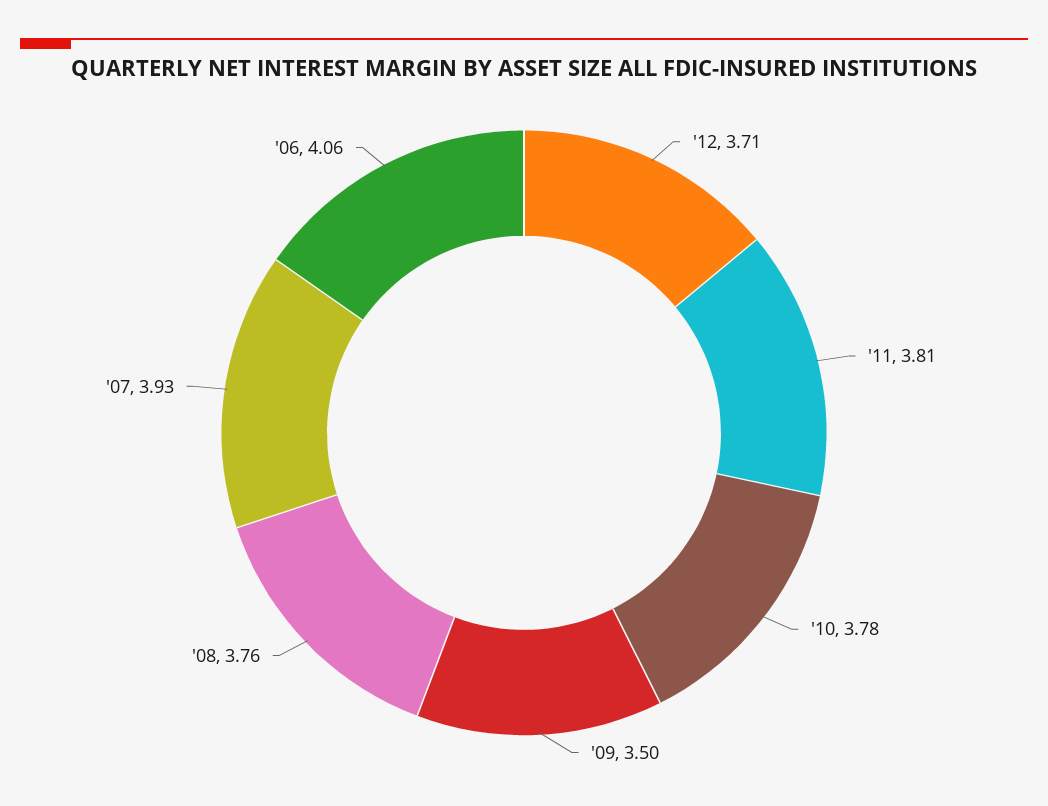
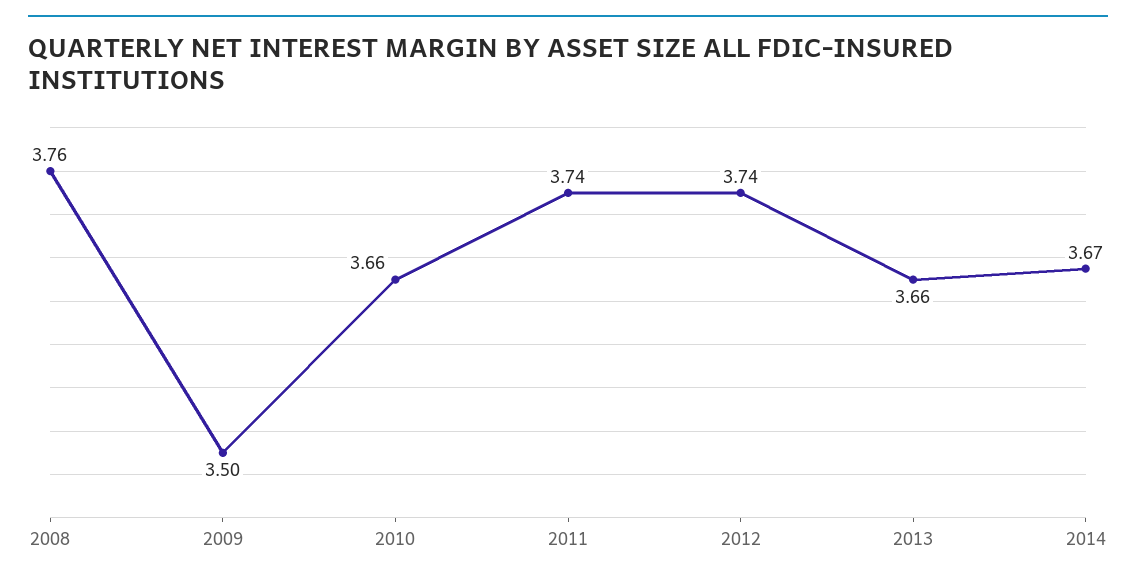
'12: 3.71 -> 3.74
'11: 3.81 -> 3.74
'10: 3.78 -> 3.66
'07: 3.93 -> none
'06: 4.06 -> none
2013: none -> 3.66
2014: none -> 3.67

